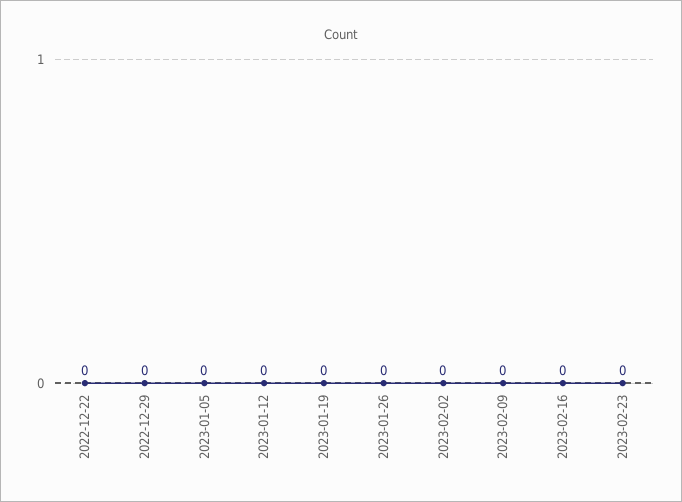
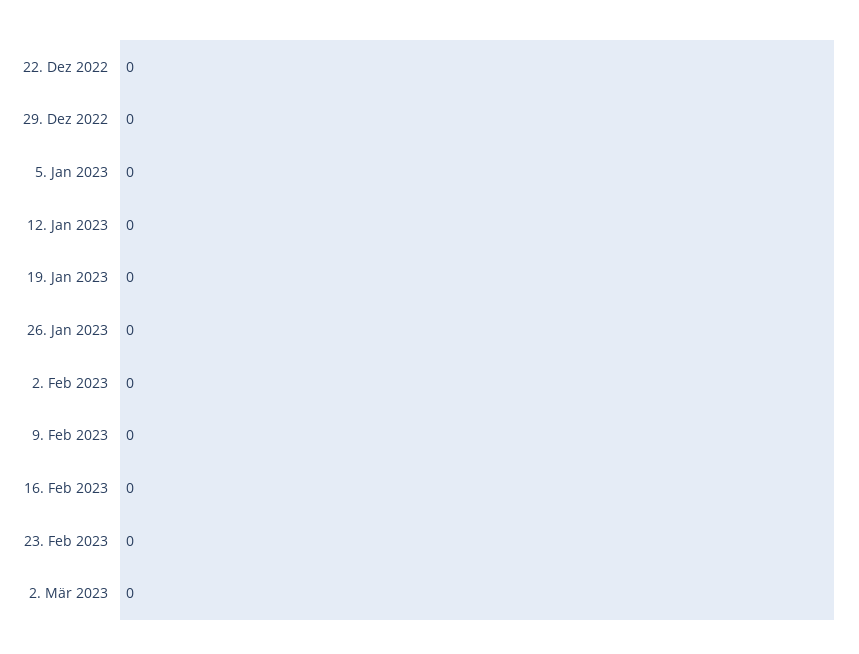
2. Mär 2023: none -> 0

